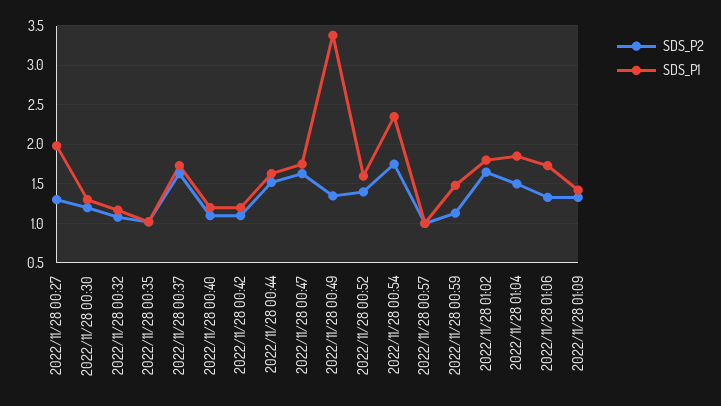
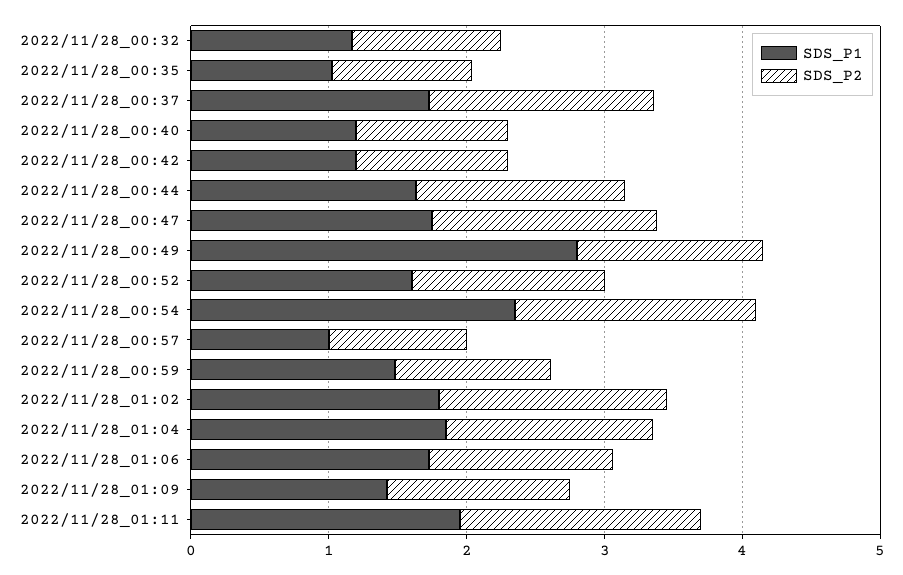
SDS_P2, 2022/11/28 00:27: 1.3 -> none
SDS_P1, 2022/11/28 00:27: 2 -> none
SDS_P2, 2022/11/28 00:30: 1.2 -> none
SDS_P1, 2022/11/28 00:30: 1.3 -> none
SDS_P1, 2022/11/28 00:49: 3.4 -> 2.8
SDS_P1, 2022/11/28_01:11: none -> 2
SDS_P2, 2022/11/28_01:11: none -> 1.8

